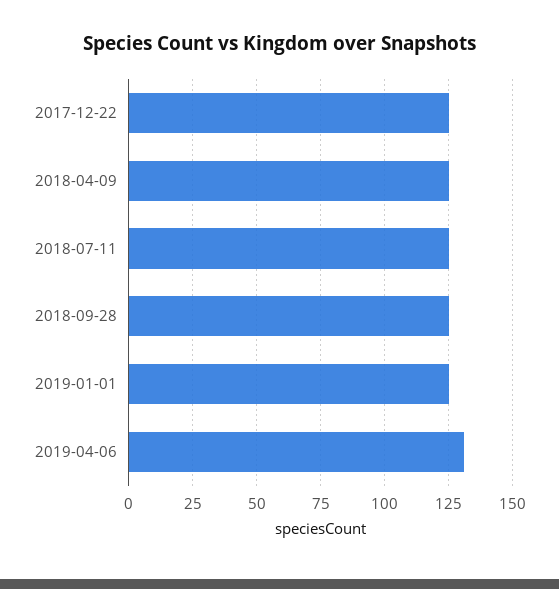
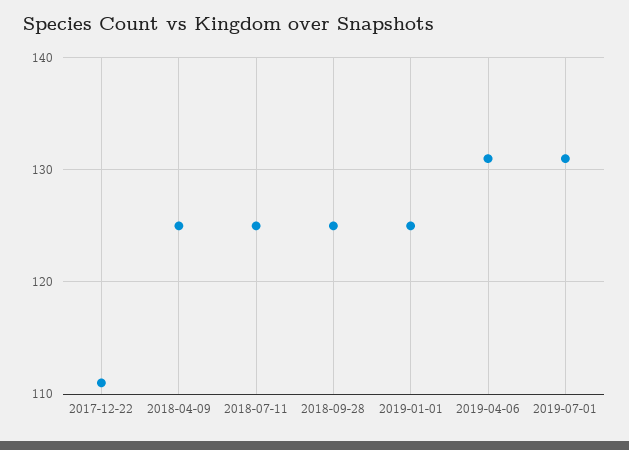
2017-12-22: 125 -> 111
2019-07-01: none -> 131

